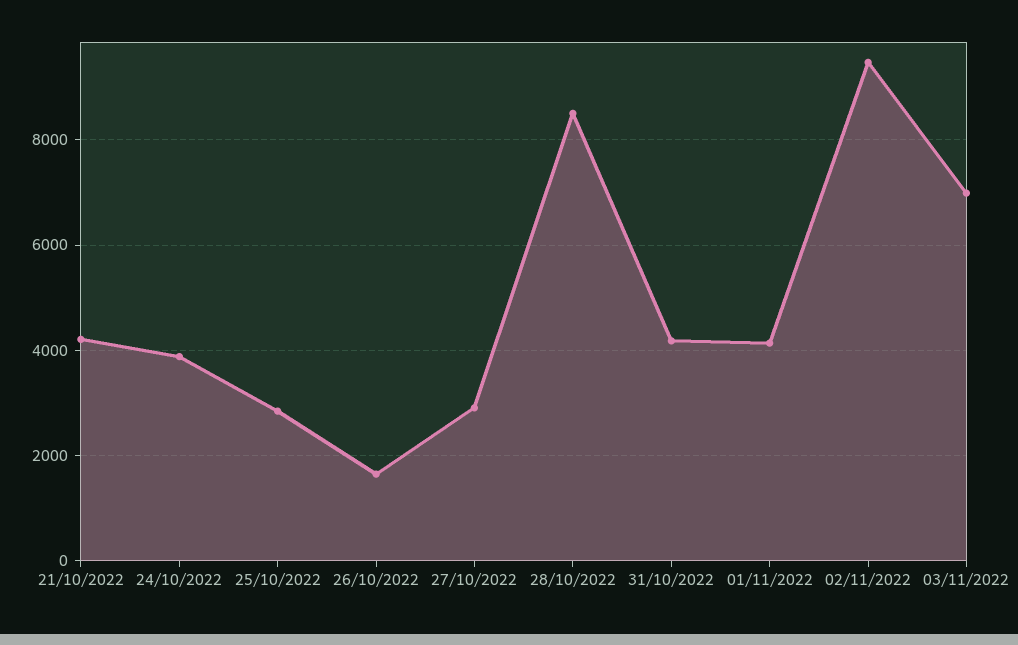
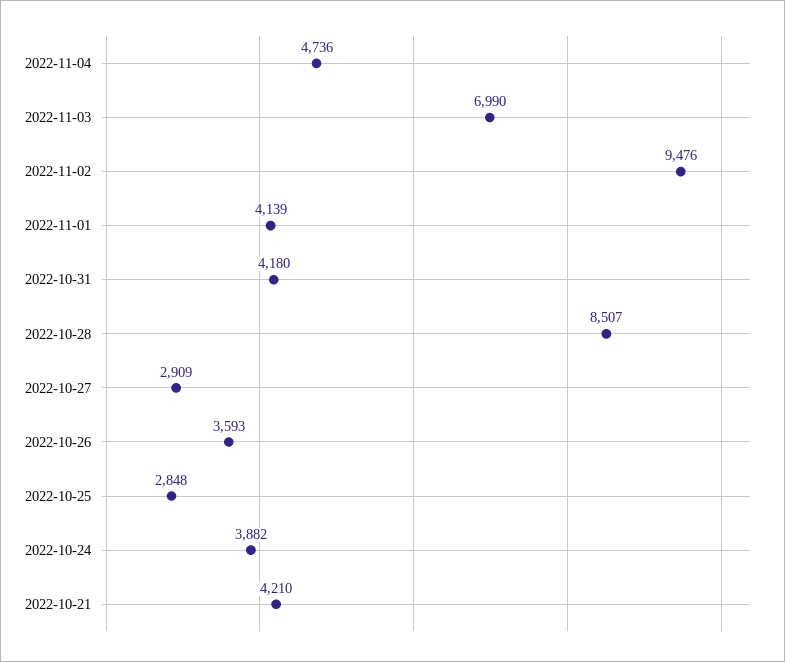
26/10/2022: 1600 -> 3593
2022-11-04: none -> 4736

